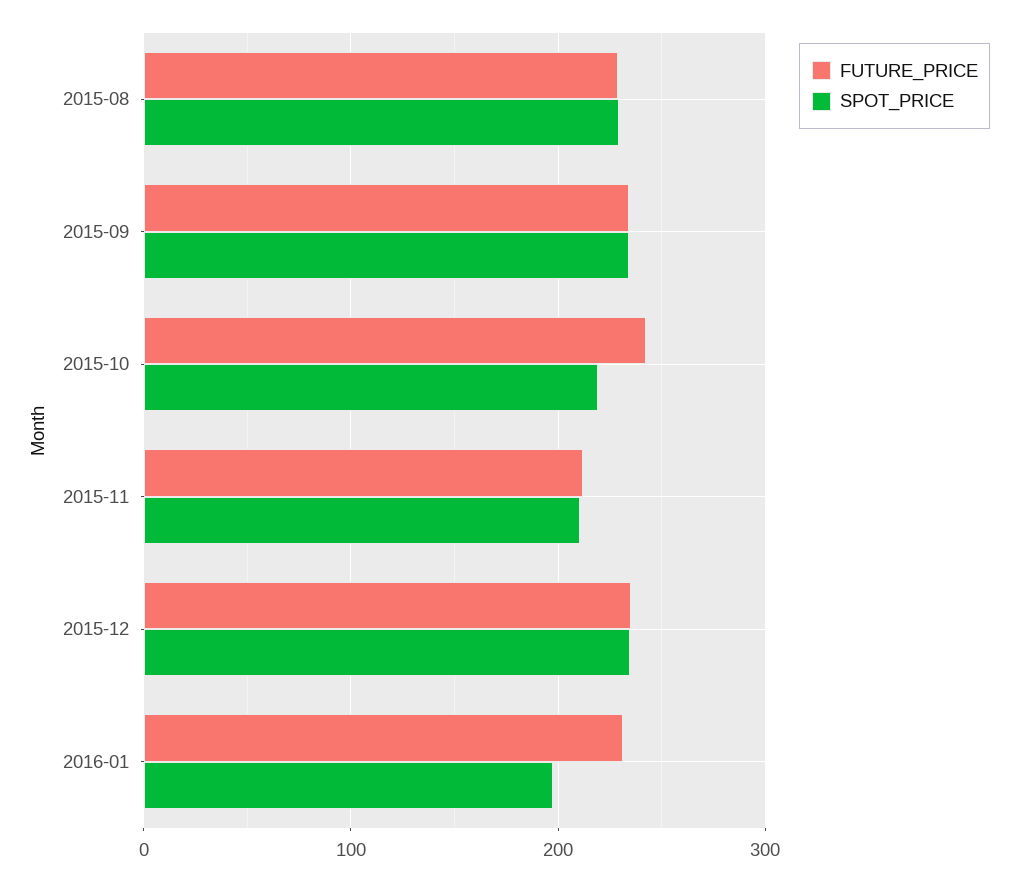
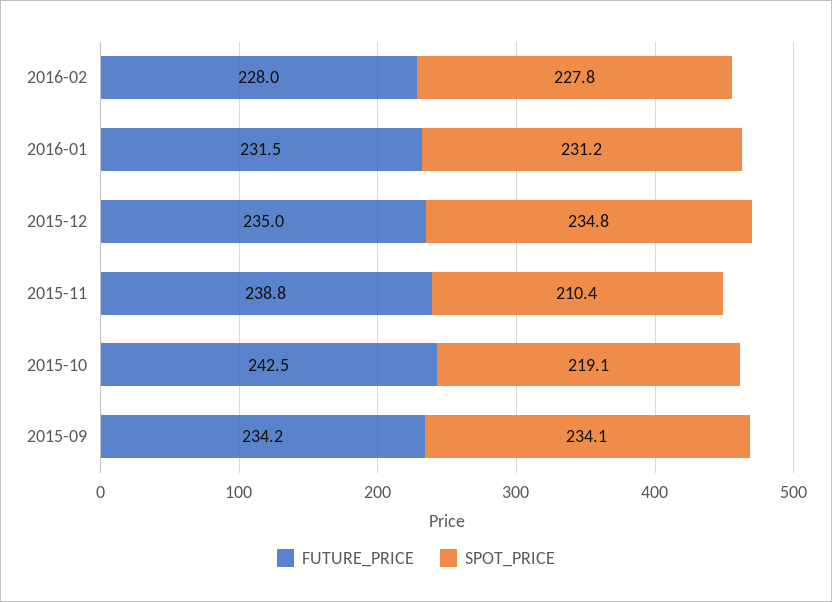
FUTURE_PRICE, 2015-08: 230 -> none
SPOT_PRICE, 2015-08: 230 -> none
FUTURE_PRICE, 2015-11: 210 -> 238.8
SPOT_PRICE, 2016-01: 200 -> 231.2
FUTURE_PRICE, 2016-02: none -> 228
SPOT_PRICE, 2016-02: none -> 227.8

